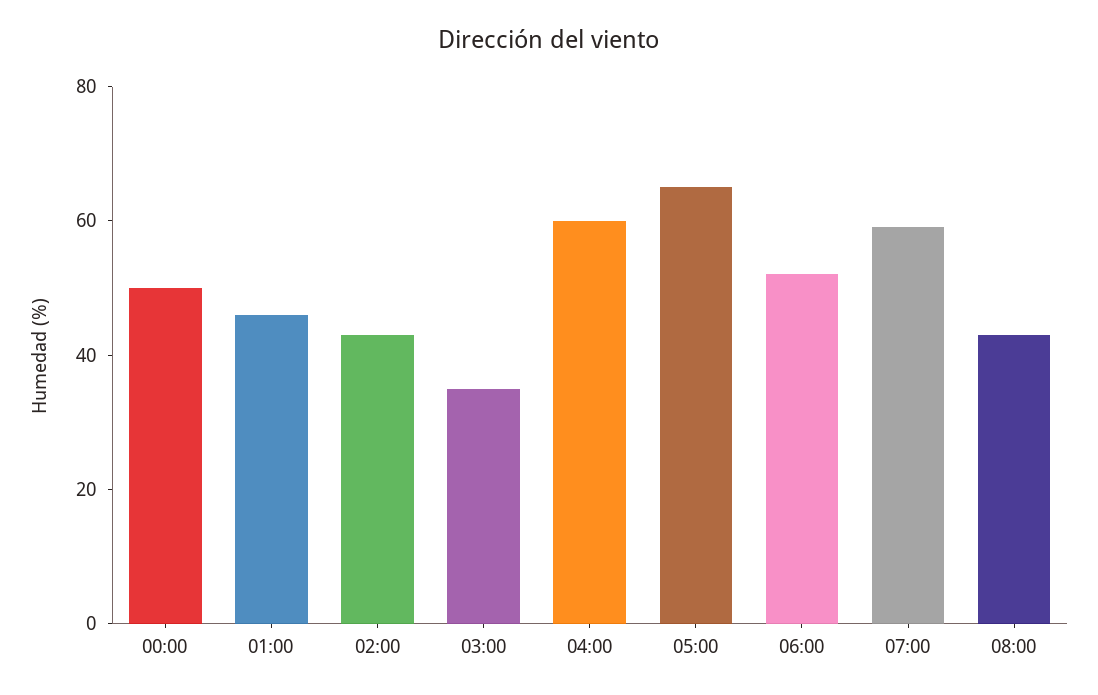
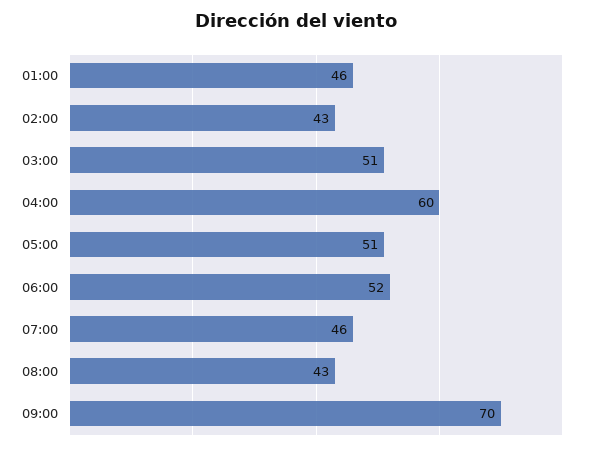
00:00: 50 -> none
03:00: 35 -> 51
05:00: 65 -> 51
07:00: 60 -> 46
09:00: none -> 70

